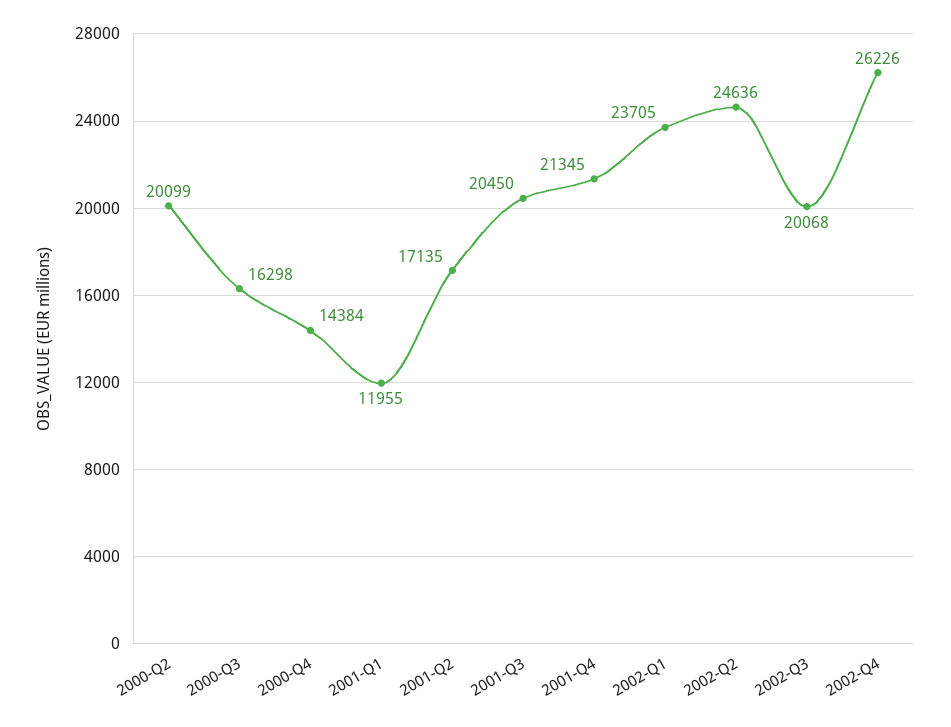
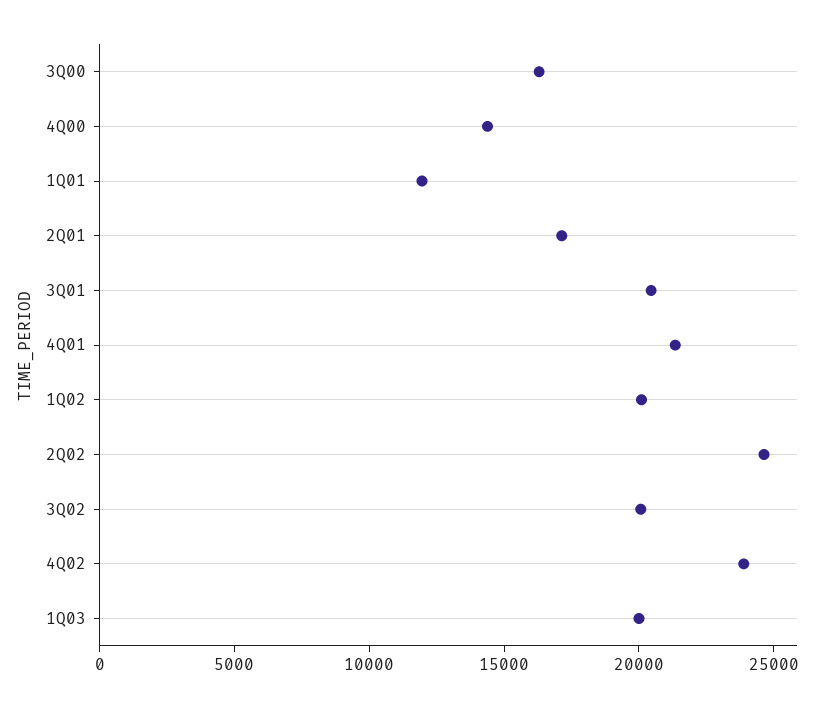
2000-Q2: 20099 -> none
2002-Q1: 23705 -> 20000
2002-Q4: 26226 -> 24000
1Q03: none -> 20000

